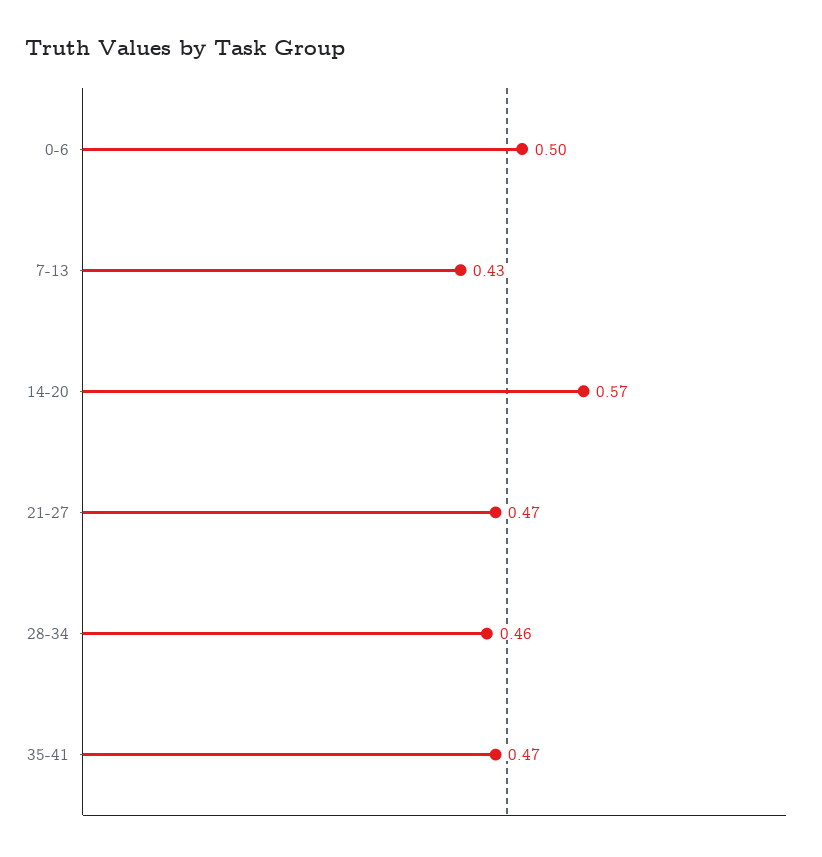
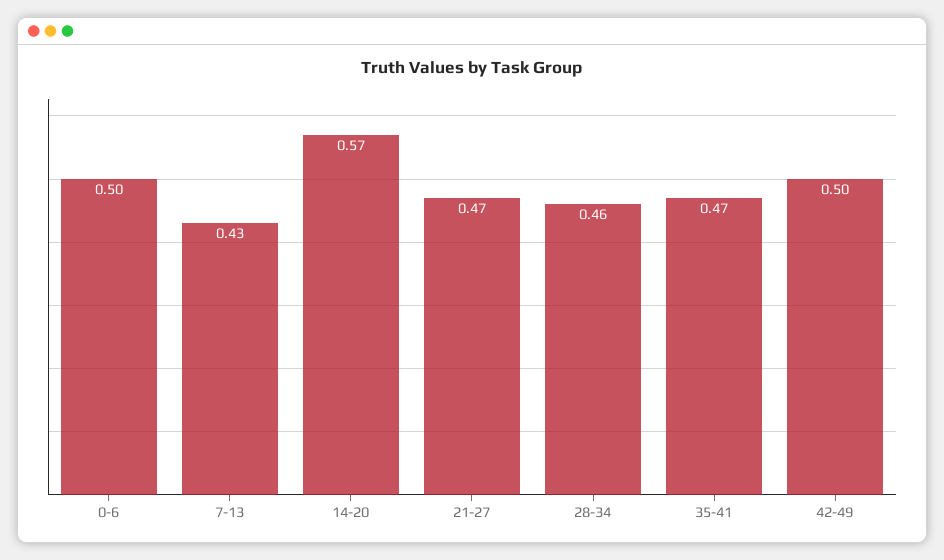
42-49: none -> 0.5

